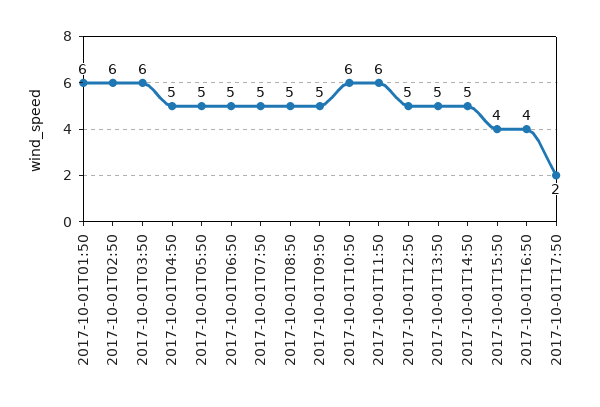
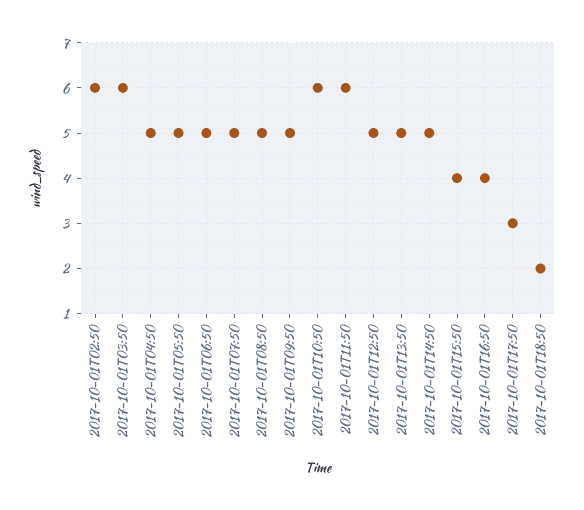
2017-10-01T01:50: 6 -> none
2017-10-01T17:50: 2 -> 3
2017-10-01T18:50: none -> 2

